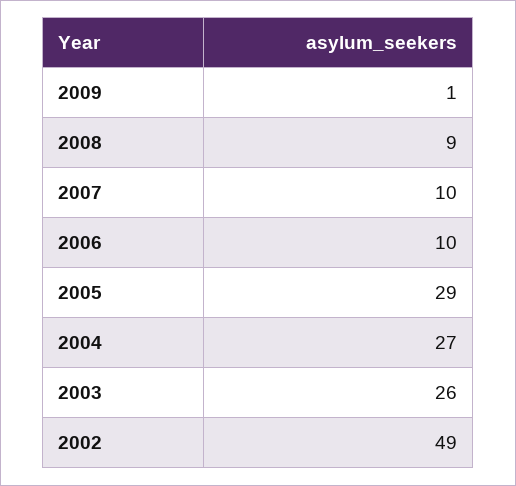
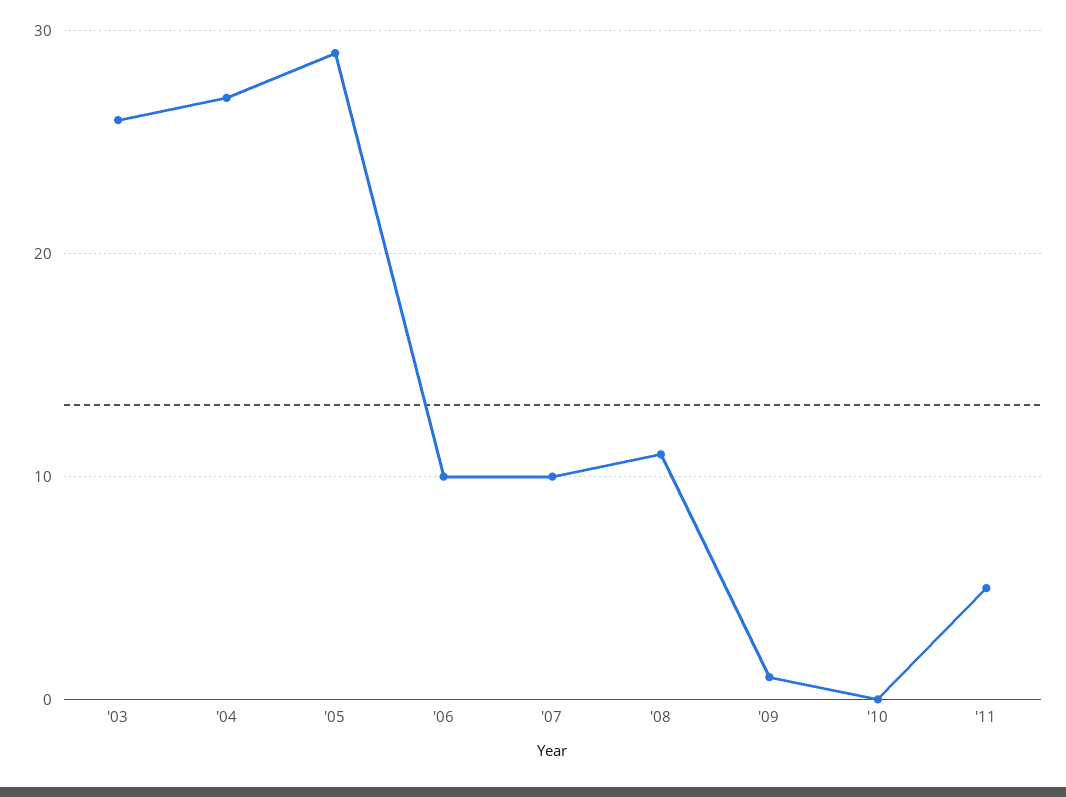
2008: 9 -> 11
2002: 49 -> none
'10: none -> 0
'11: none -> 5

